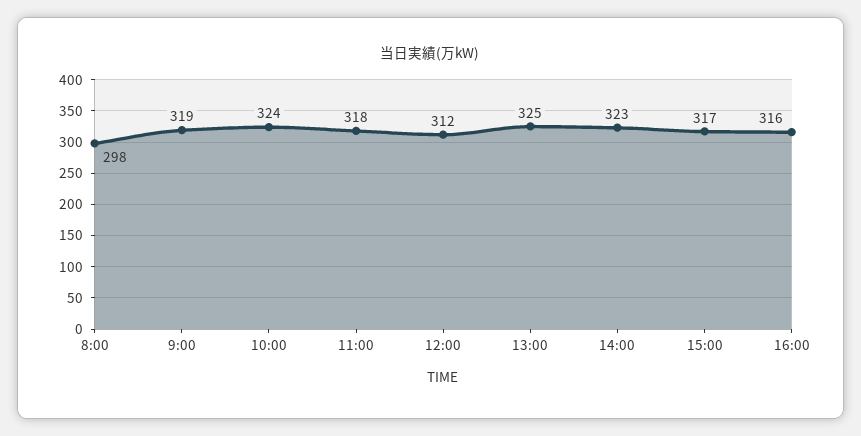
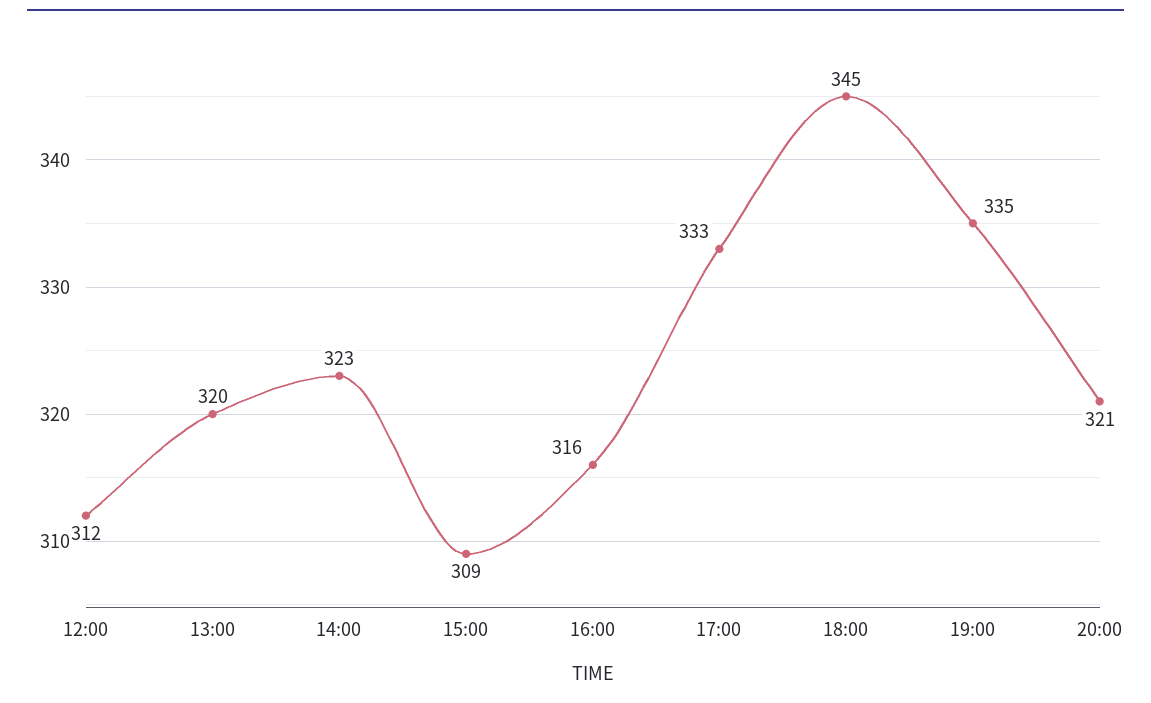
8:00: 298 -> none
9:00: 319 -> none
10:00: 324 -> none
11:00: 318 -> none
13:00: 325 -> 320
15:00: 317 -> 309
17:00: none -> 333
18:00: none -> 345
19:00: none -> 335
20:00: none -> 321

